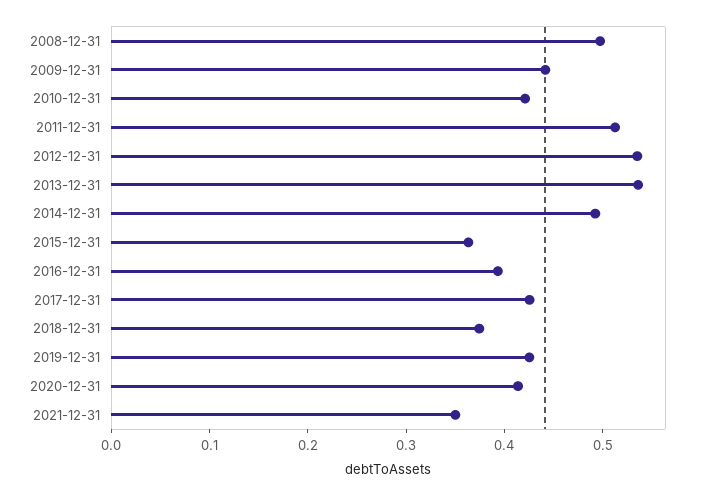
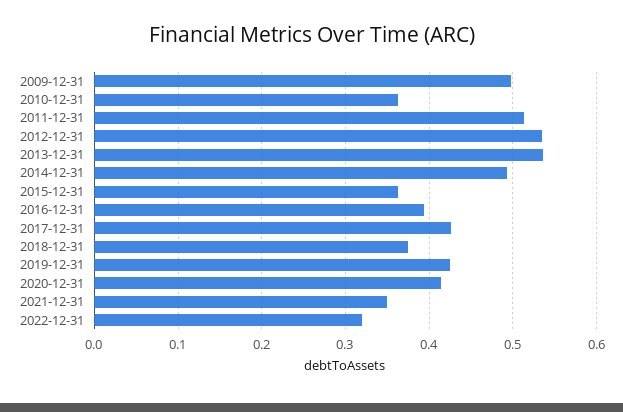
2008-12-31: 0.5 -> none
2009-12-31: 0.44 -> 0.5
2010-12-31: 0.42 -> 0.36
2022-12-31: none -> 0.32

